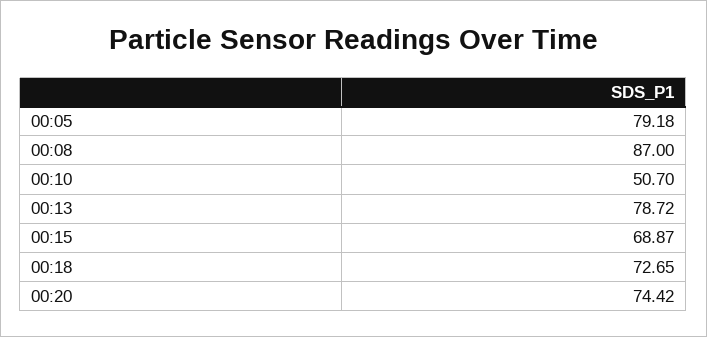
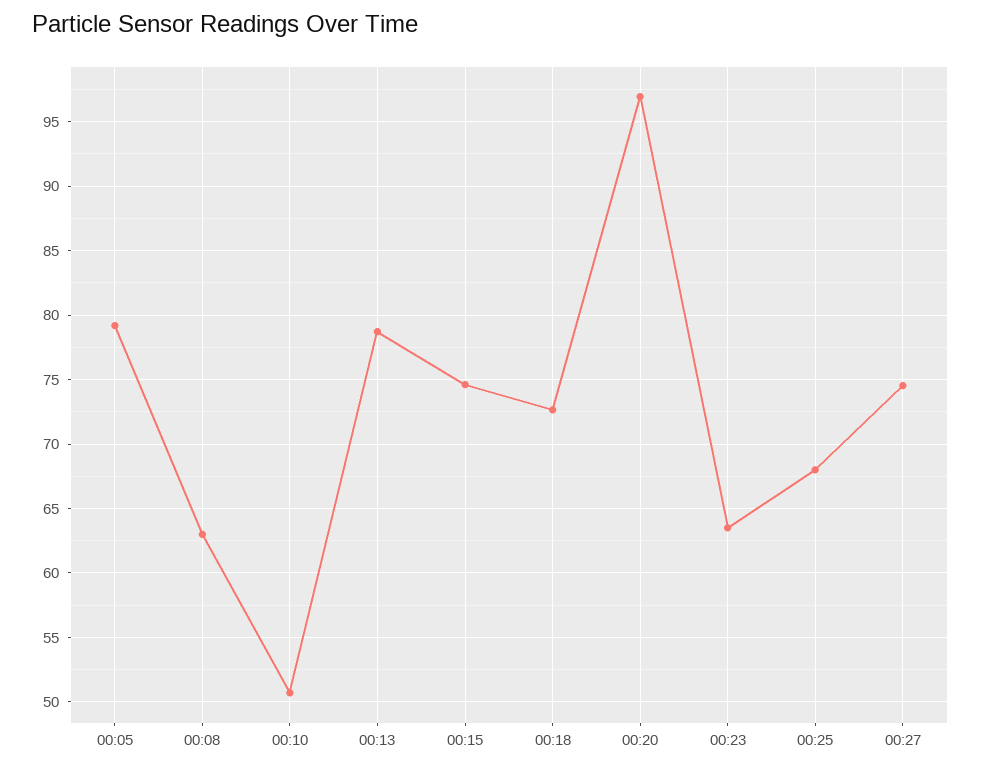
00:08: 87 -> 63
00:15: 68.87 -> 74.5
00:20: 74.42 -> 97
00:23: none -> 63.5
00:25: none -> 68
00:27: none -> 74.5

